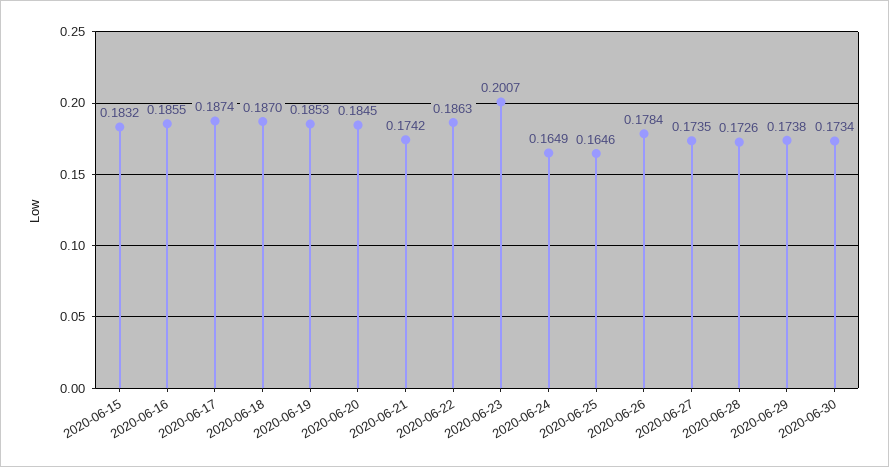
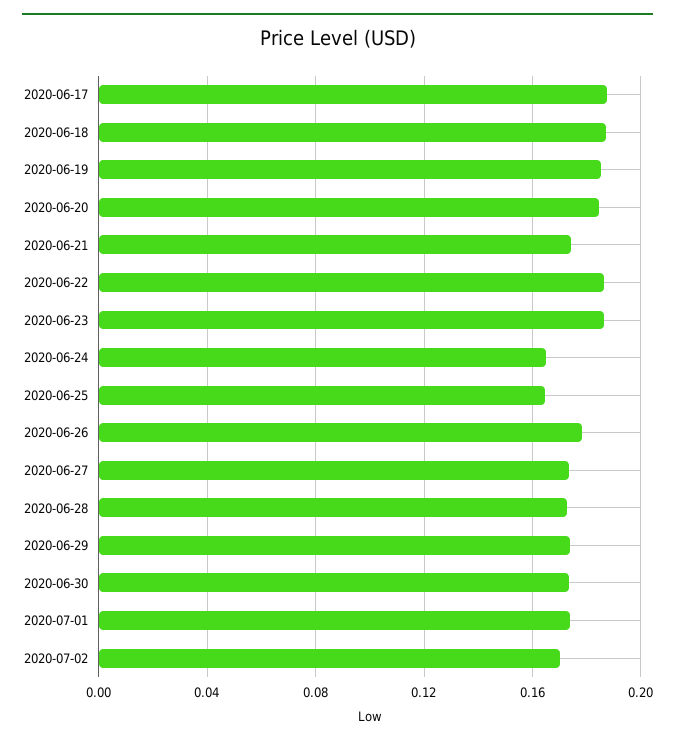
2020-06-15: 0.1832 -> none
2020-06-16: 0.1855 -> none
2020-06-23: 0.2007 -> 0.185
2020-07-01: none -> 0.175
2020-07-02: none -> 0.17

